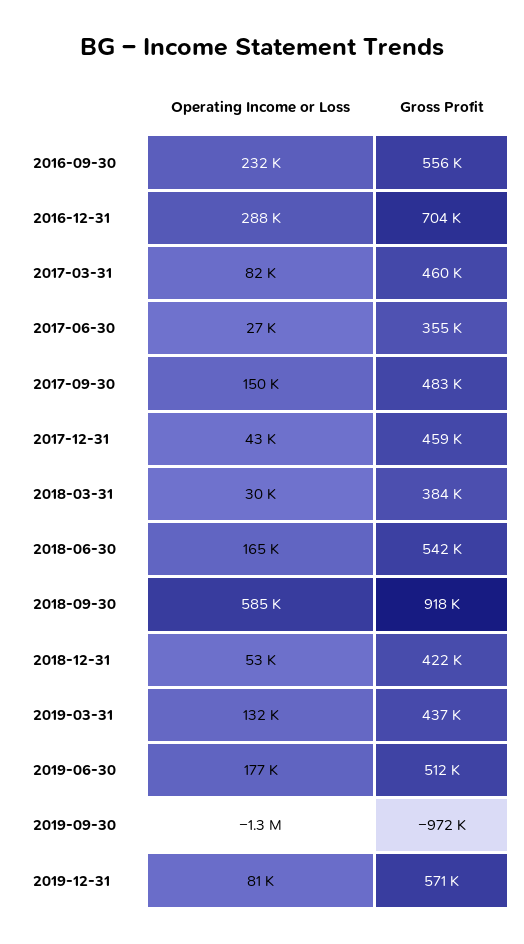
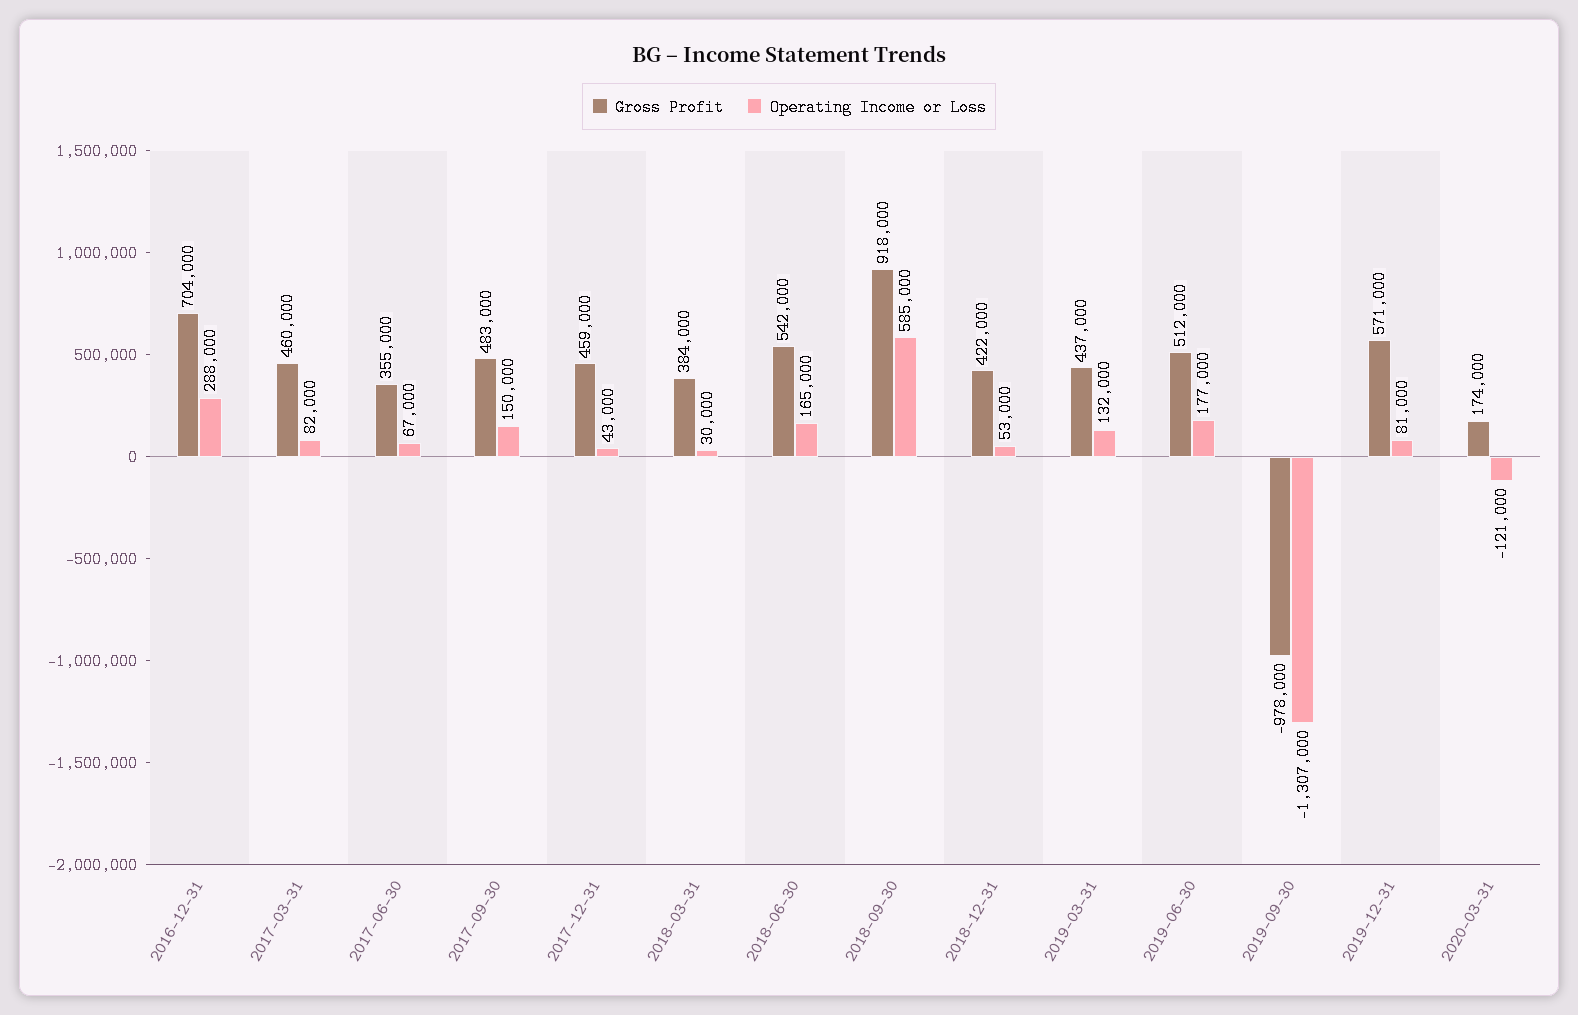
Operating Income or Loss, 2016-09-30: 232000 -> none
Gross Profit, 2016-09-30: 556000 -> none
Operating Income or Loss, 2017-06-30: 27000 -> 67000
Gross Profit, 2019-09-30: -972000 -> -978000
Gross Profit, 2020-03-31: none -> 174000
Operating Income or Loss, 2020-03-31: none -> -121000

